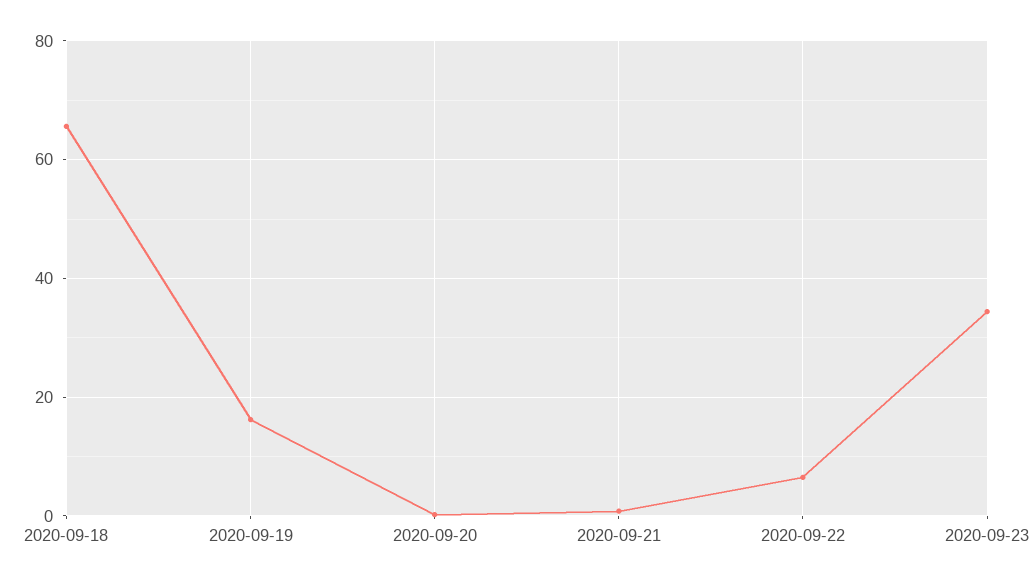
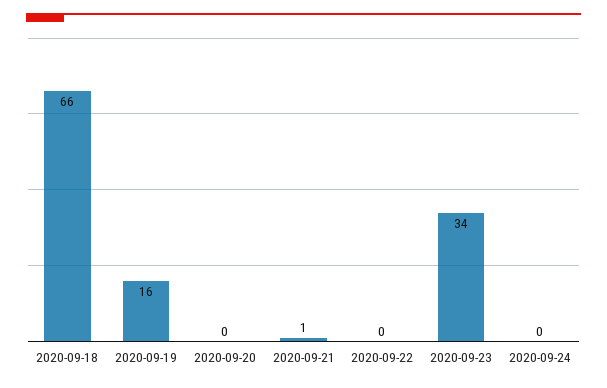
2020-09-22: 6 -> 0
2020-09-24: none -> 0

